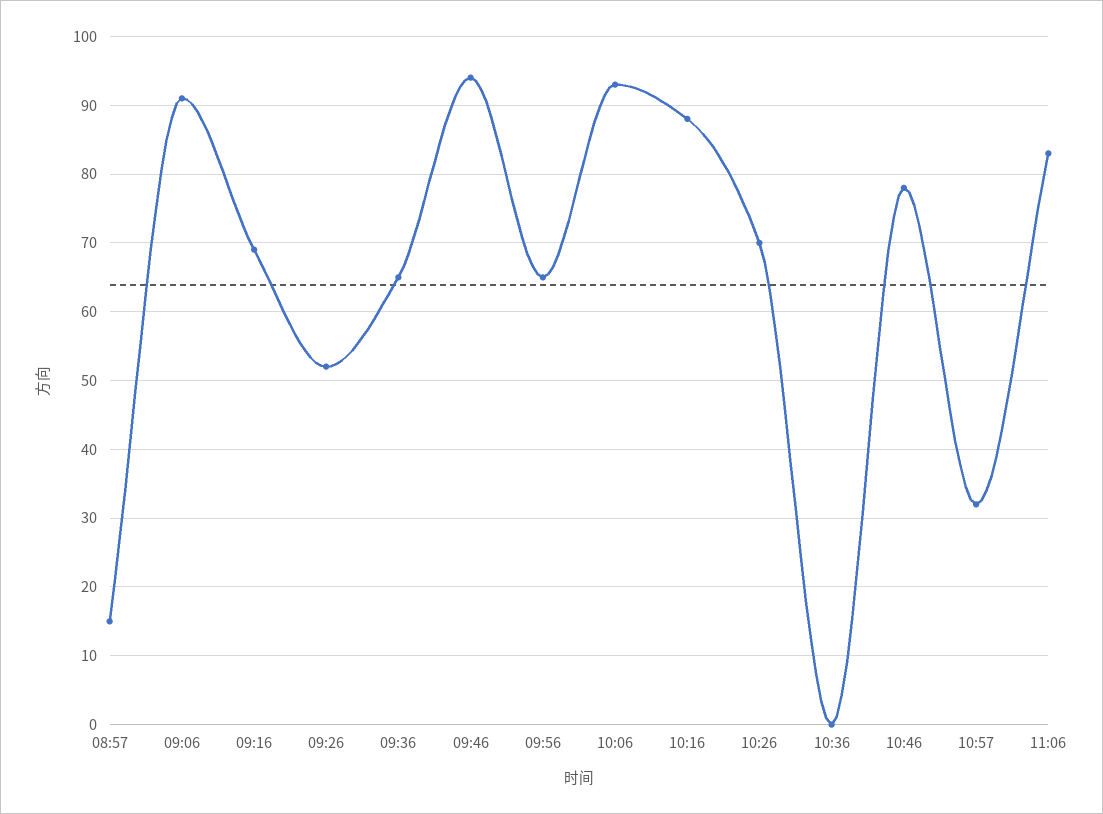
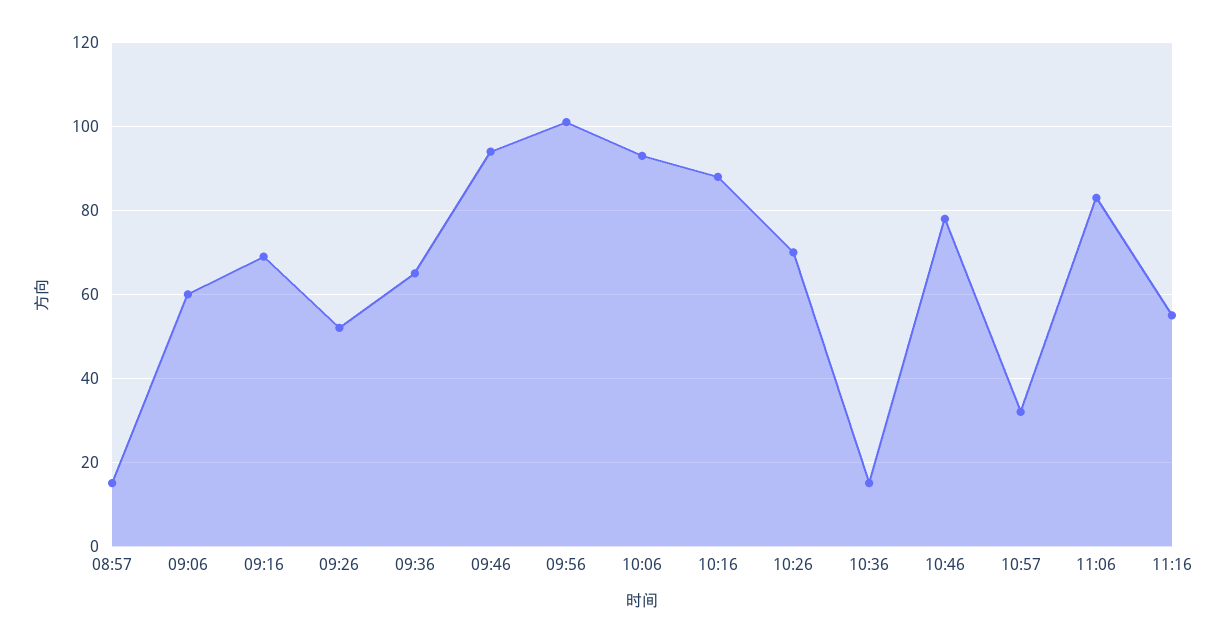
09:06: 91 -> 60
09:56: 65 -> 100
10:36: 0 -> 15
11:16: none -> 55

